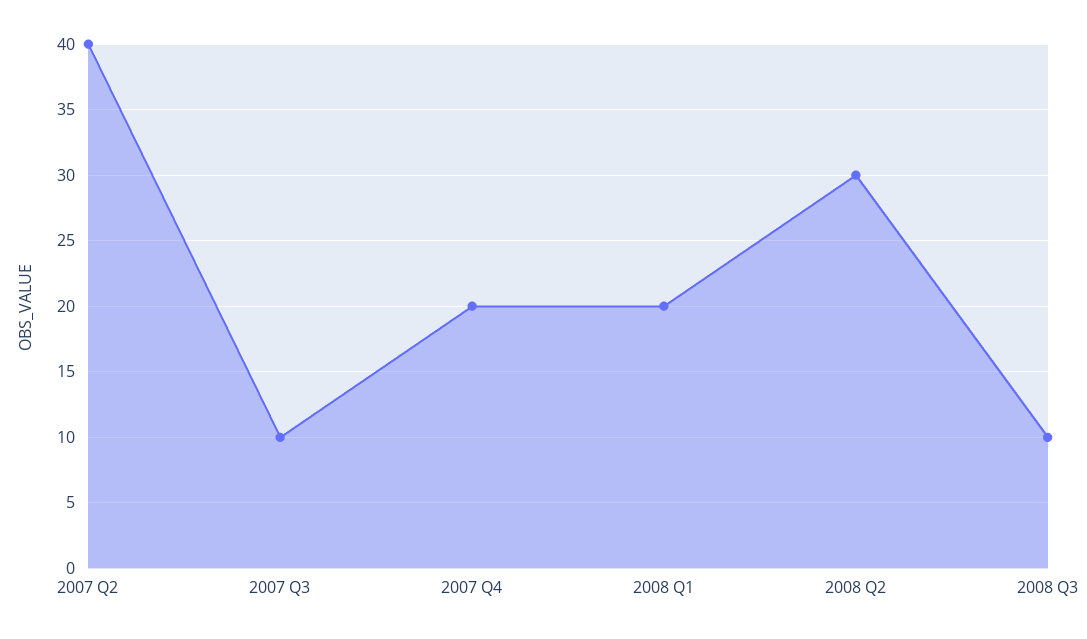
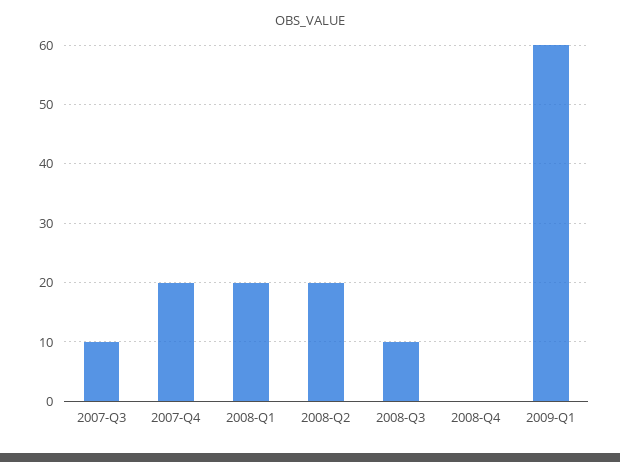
2007 Q2: 40 -> none
2008 Q2: 30 -> 20
2008-Q4: none -> 0
2009-Q1: none -> 60

